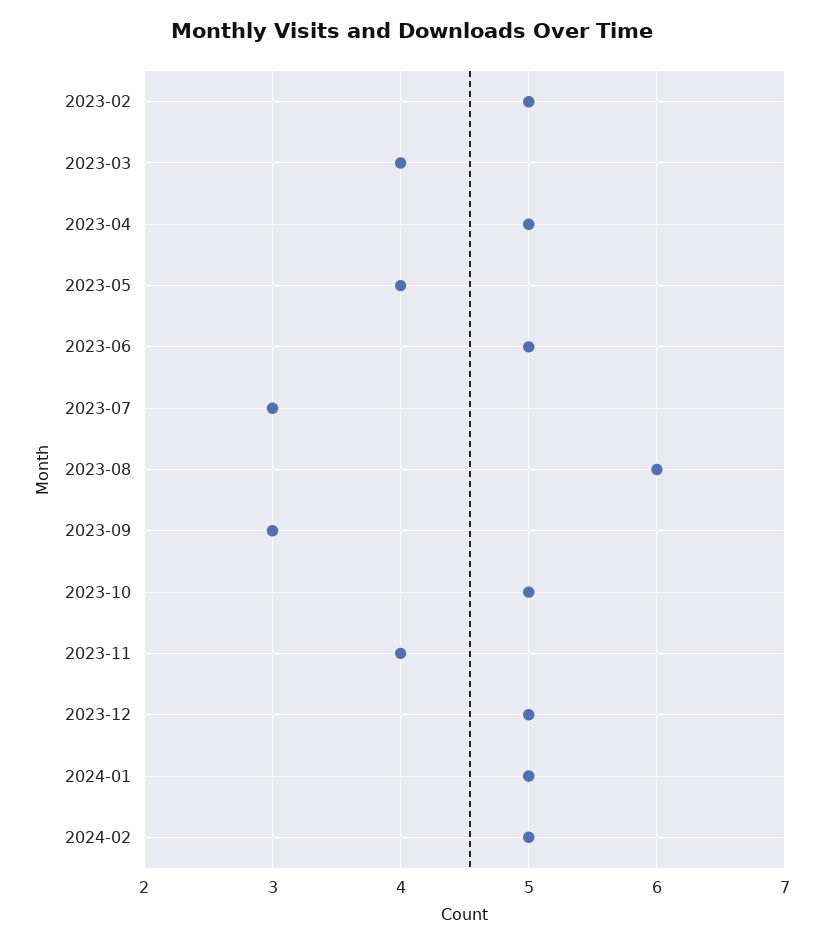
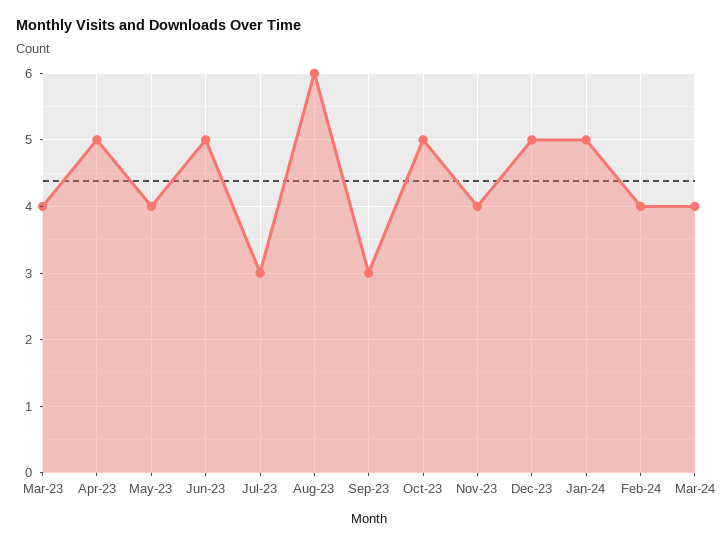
2023-02: 5 -> none
2024-02: 5 -> 4
Mar-24: none -> 4

